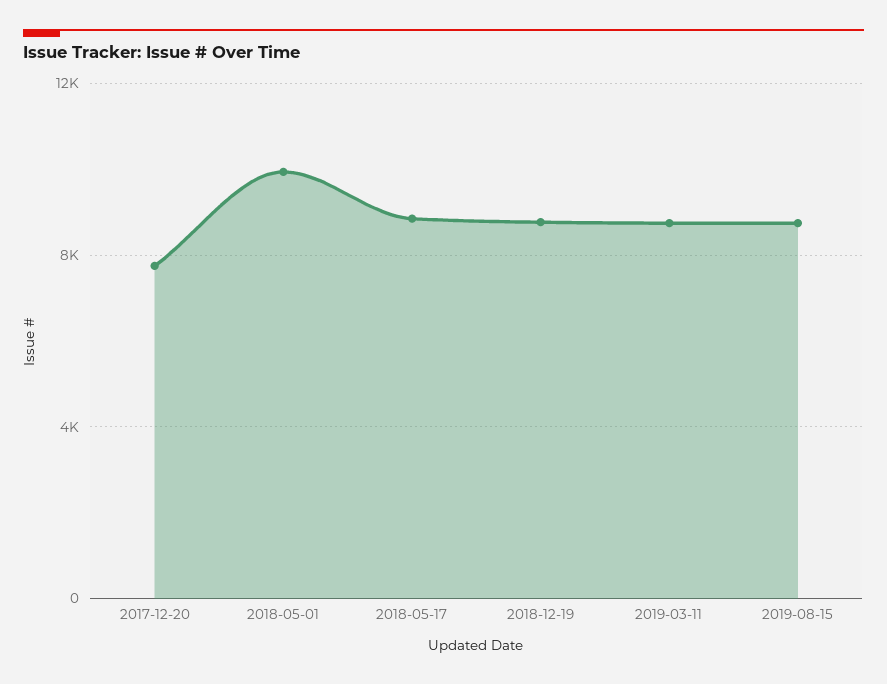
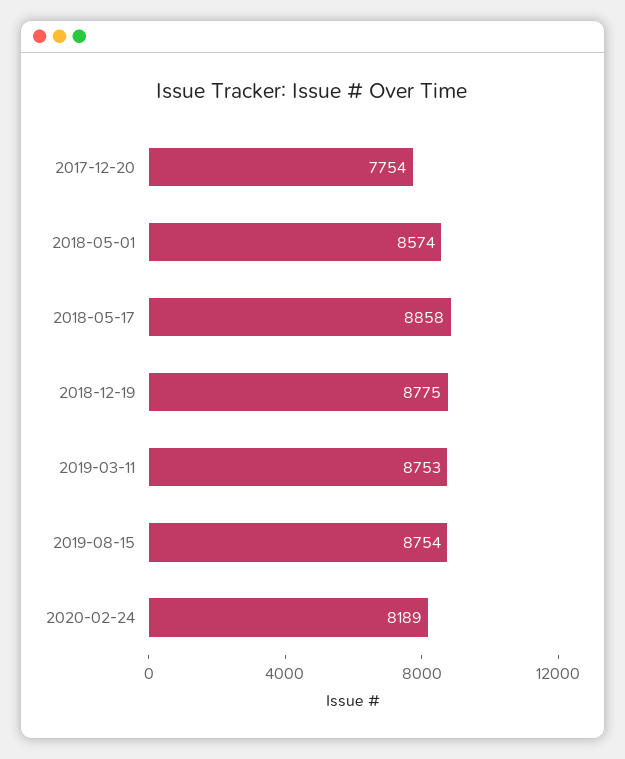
2018-05-01: 10000 -> 8574
2020-02-24: none -> 8189

